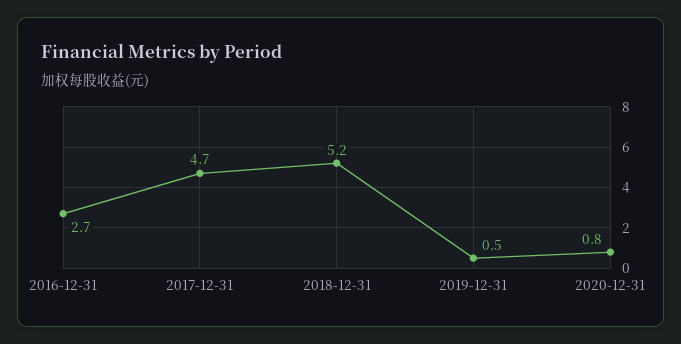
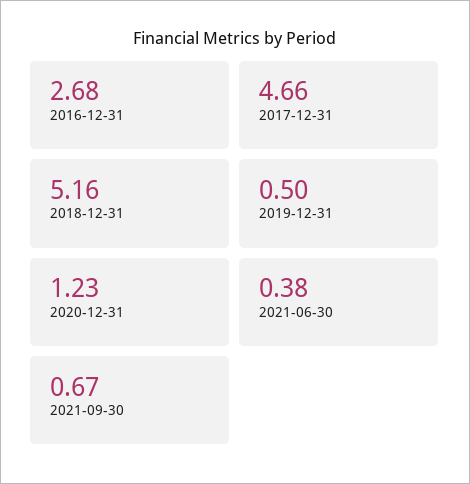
2020-12-31: 0.8 -> 1.23
2021-06-30: none -> 0.38
2021-09-30: none -> 0.67

